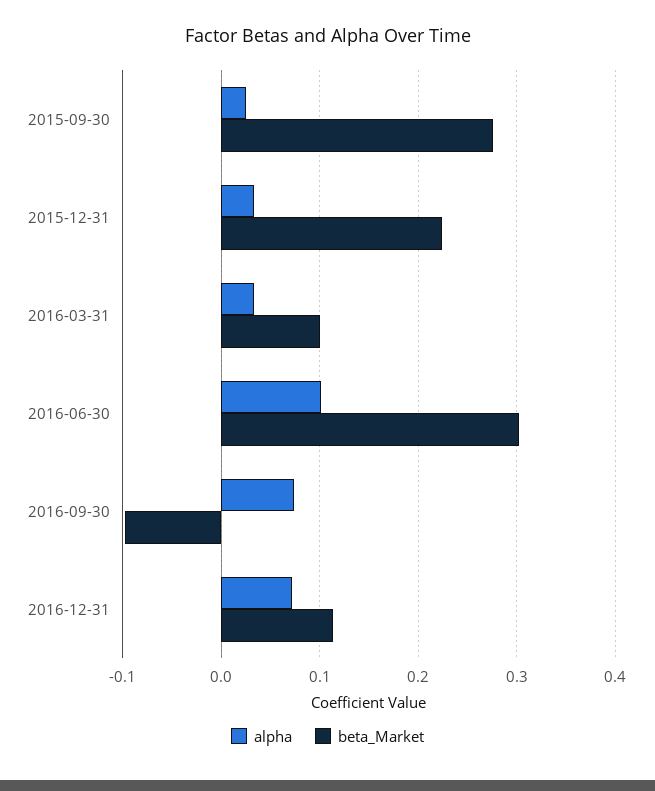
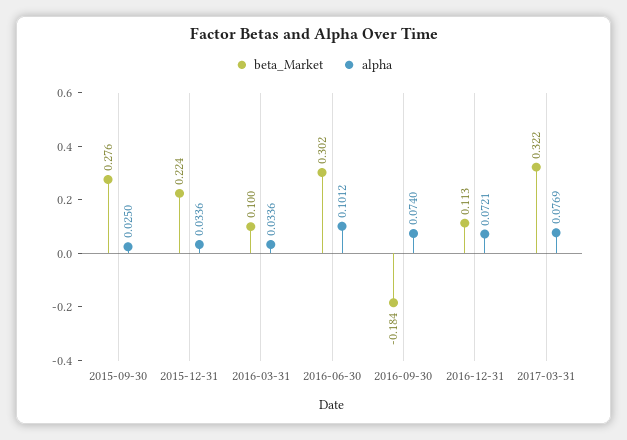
beta_Market, 2016-09-30: -0.1 -> -0.184
beta_Market, 2017-03-31: none -> 0.322
alpha, 2017-03-31: none -> 0.0769

